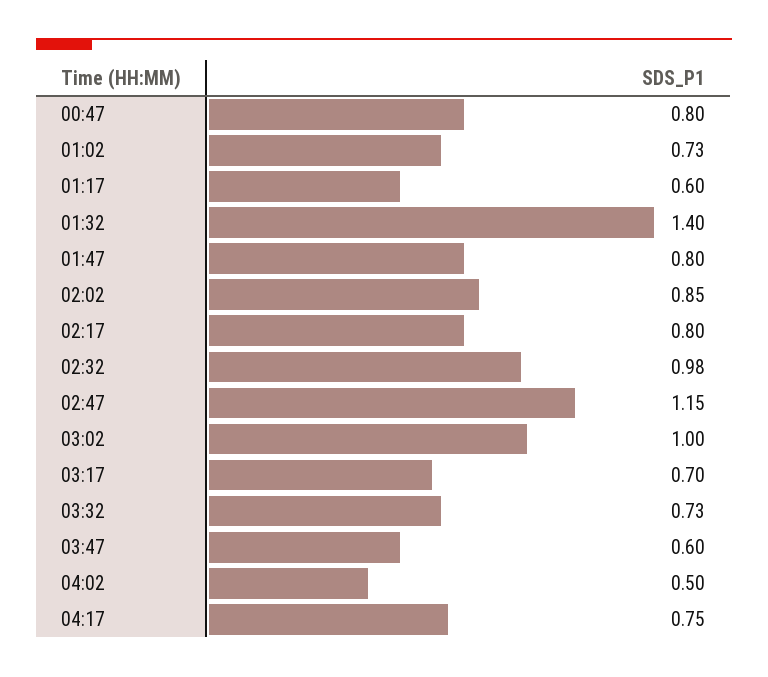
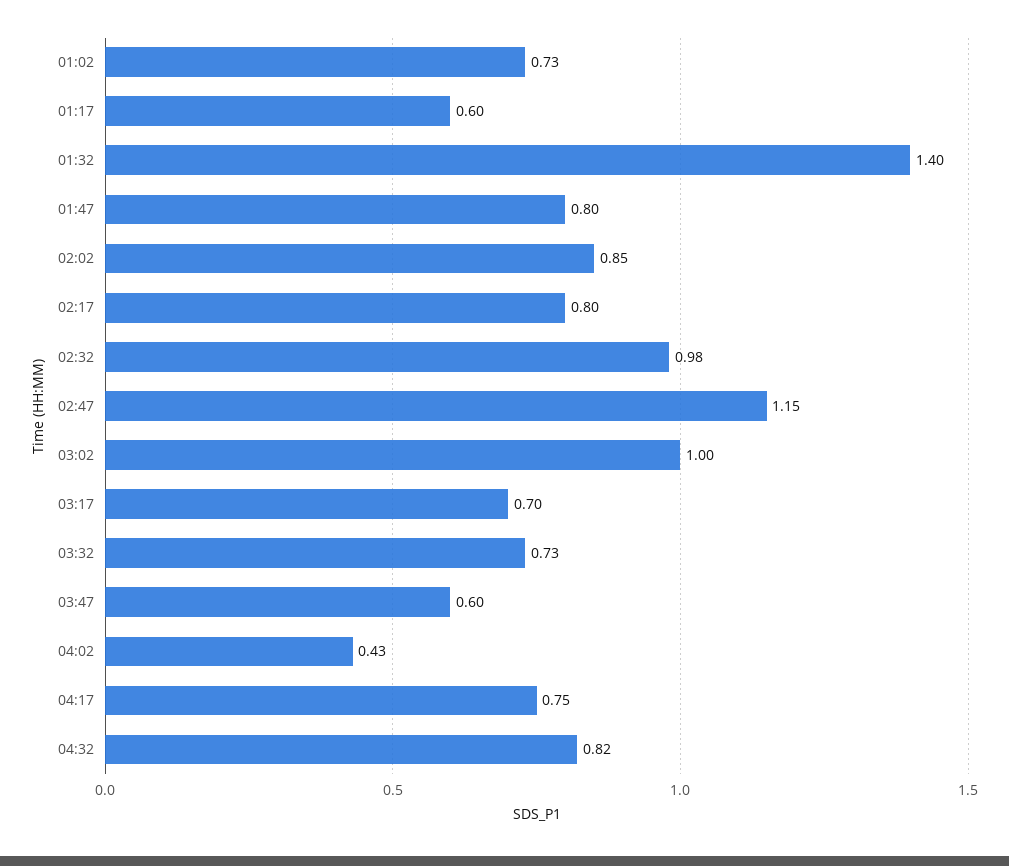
00:47: 0.8 -> none
04:02: 0.5 -> 0.43
04:32: none -> 0.82

